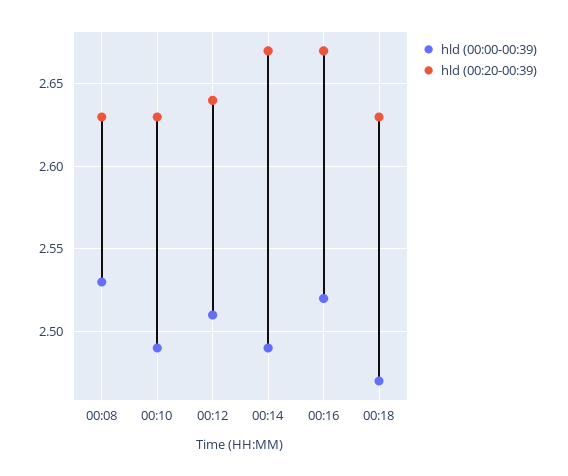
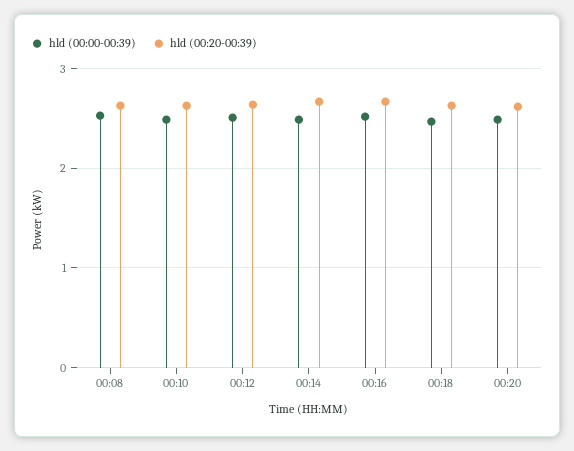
hld (00:00-00:39), 00:20: none -> 2.5
hld (00:20-00:39), 00:20: none -> 2.6

